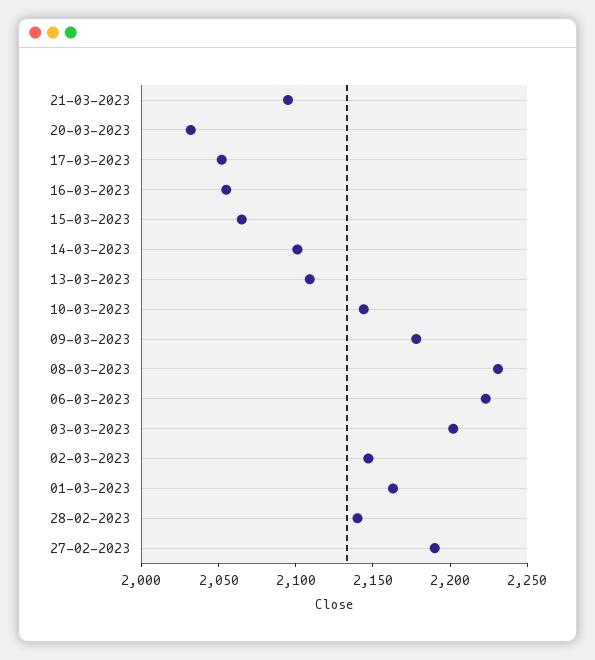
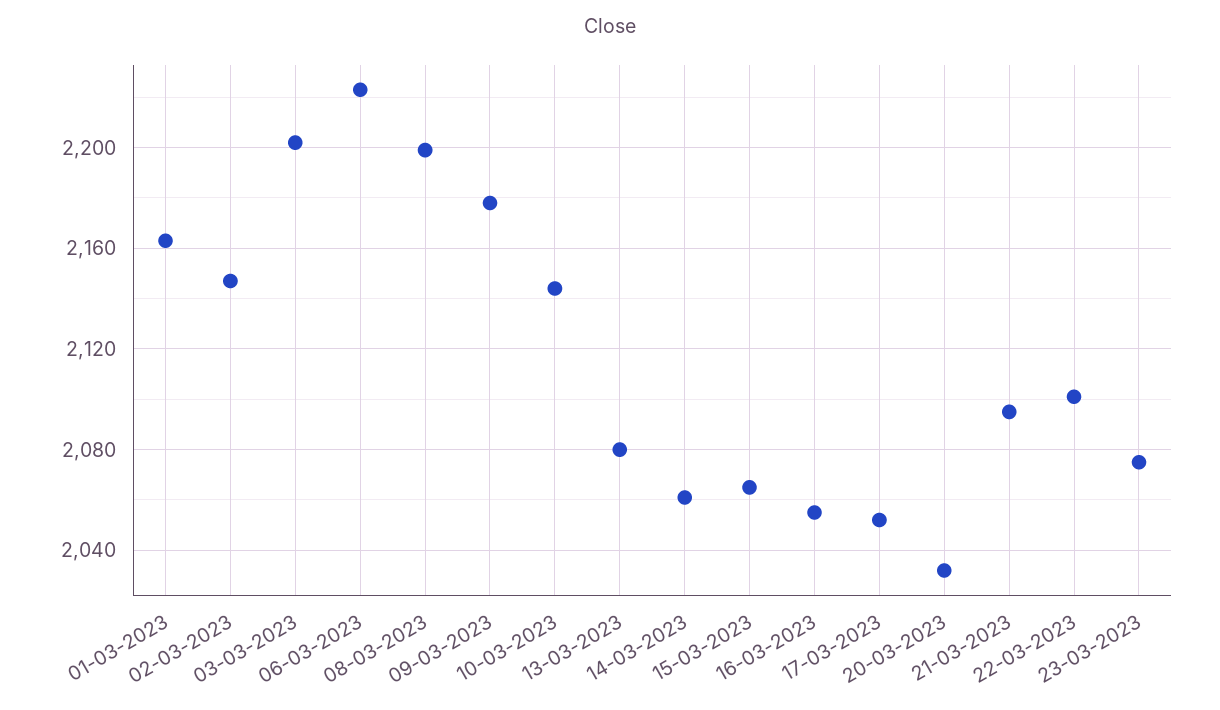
14-03-2023: 2100 -> 2060
13-03-2023: 2110 -> 2080
08-03-2023: 2230 -> 2200
28-02-2023: 2140 -> none
27-02-2023: 2190 -> none
22-03-2023: none -> 2100
23-03-2023: none -> 2075

